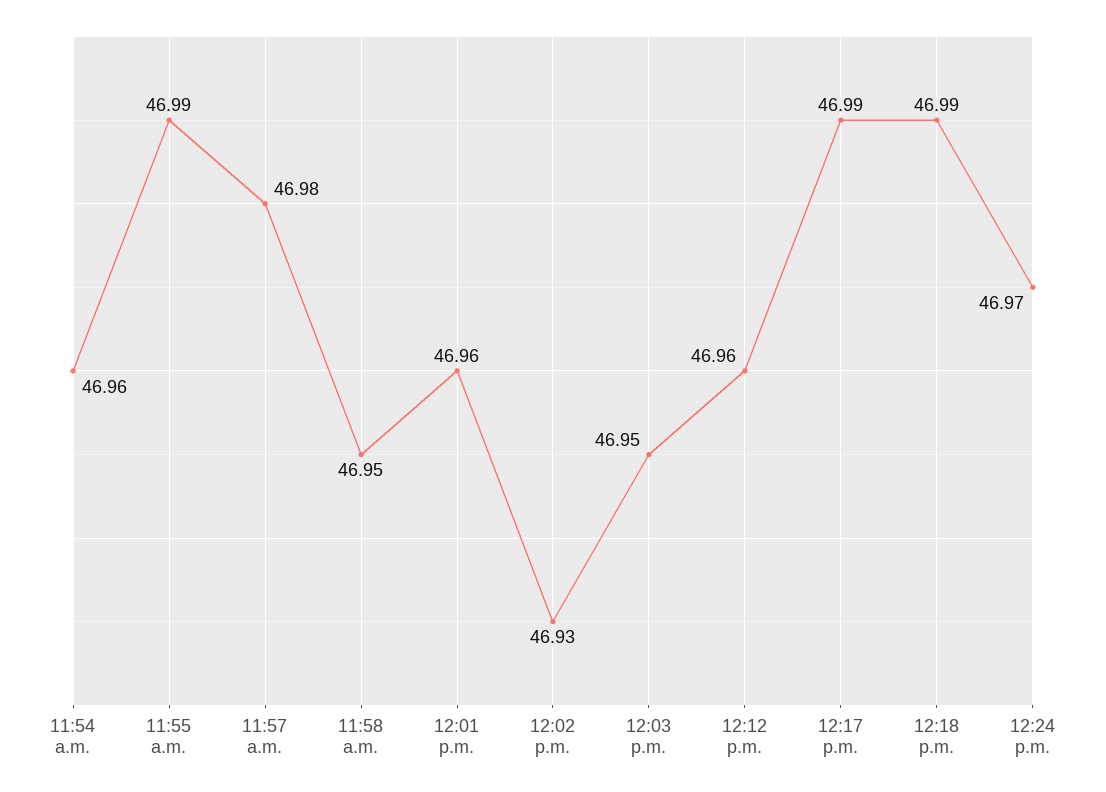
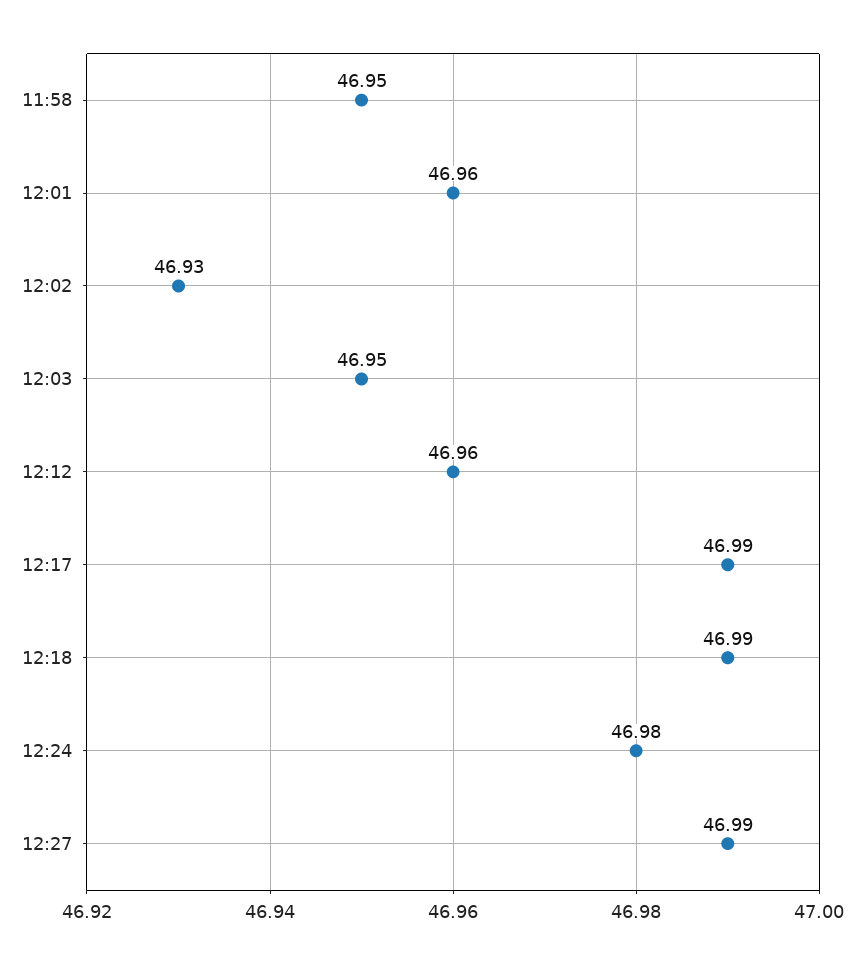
11:54 a.m.: 46.96 -> none
11:55 a.m.: 46.99 -> none
11:57 a.m.: 46.98 -> none
12:24 p.m.: 46.97 -> 46.98
12:27: none -> 46.99

